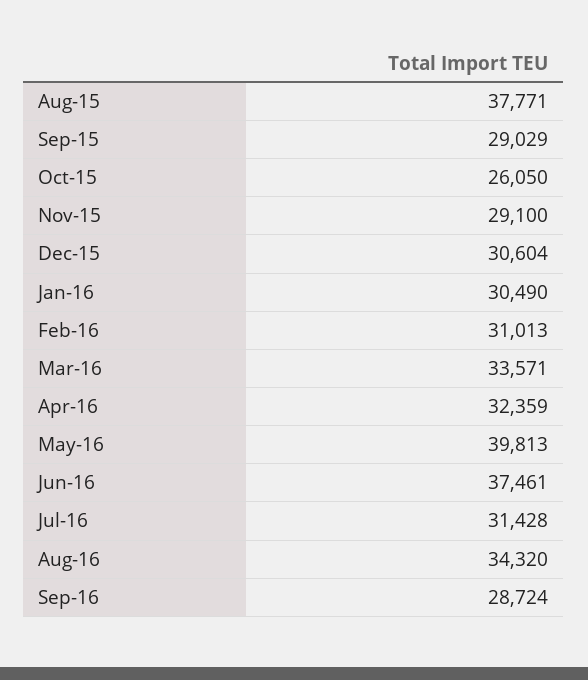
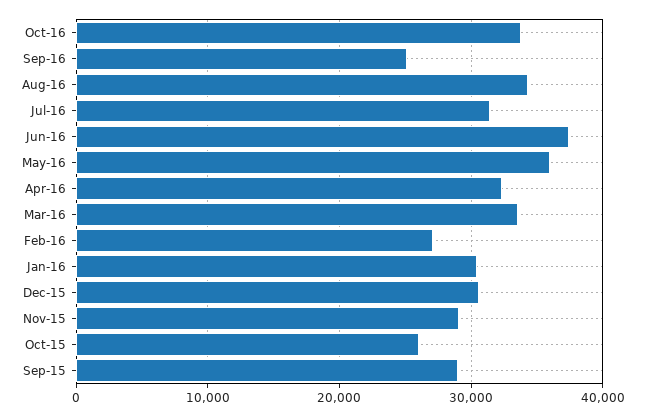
Aug-15: 37771 -> none
Feb-16: 31013 -> 27000
May-16: 39813 -> 36000
Sep-16: 28724 -> 25000
Oct-16: none -> 34000

